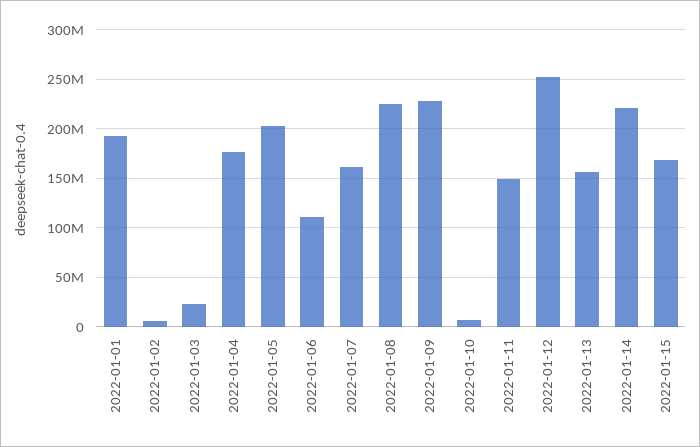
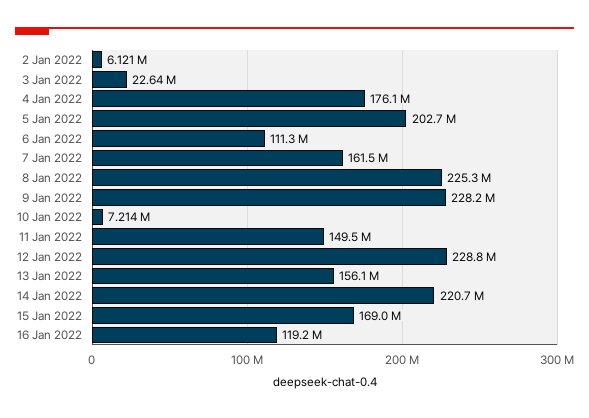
2022-01-01: 190000000 -> none
2022-01-12: 250000000 -> 228800000
16 Jan 2022: none -> 119200000

